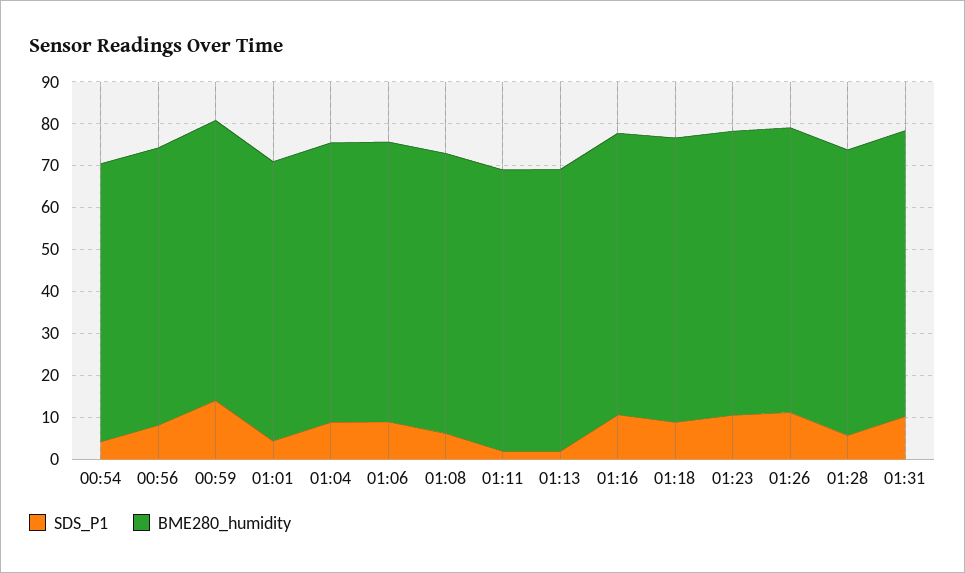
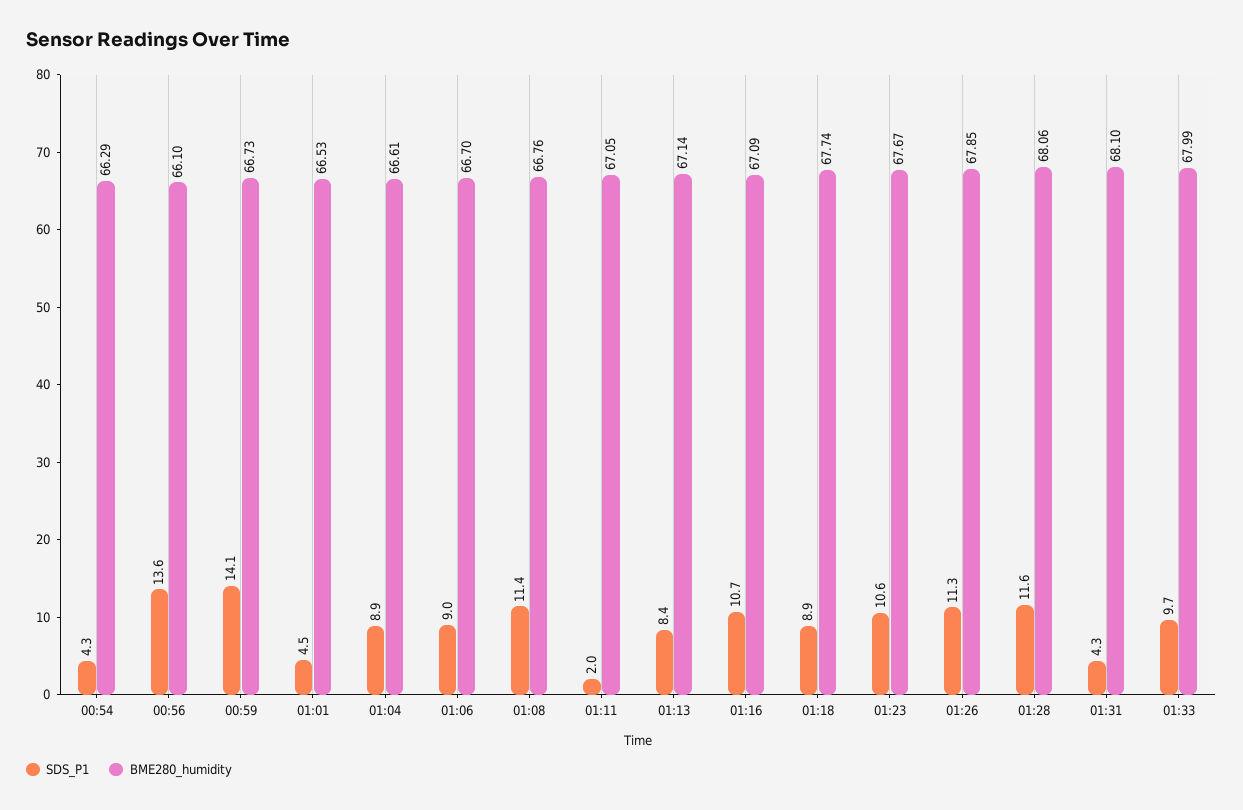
SDS_P1, 00:56: 8 -> 13.6
SDS_P1, 01:08: 6 -> 11.4
SDS_P1, 01:13: 2 -> 8.4
SDS_P1, 01:28: 6 -> 11.6
SDS_P1, 01:31: 10 -> 4.3
SDS_P1, 01:33: none -> 9.7
BME280_humidity, 01:33: none -> 67.99

